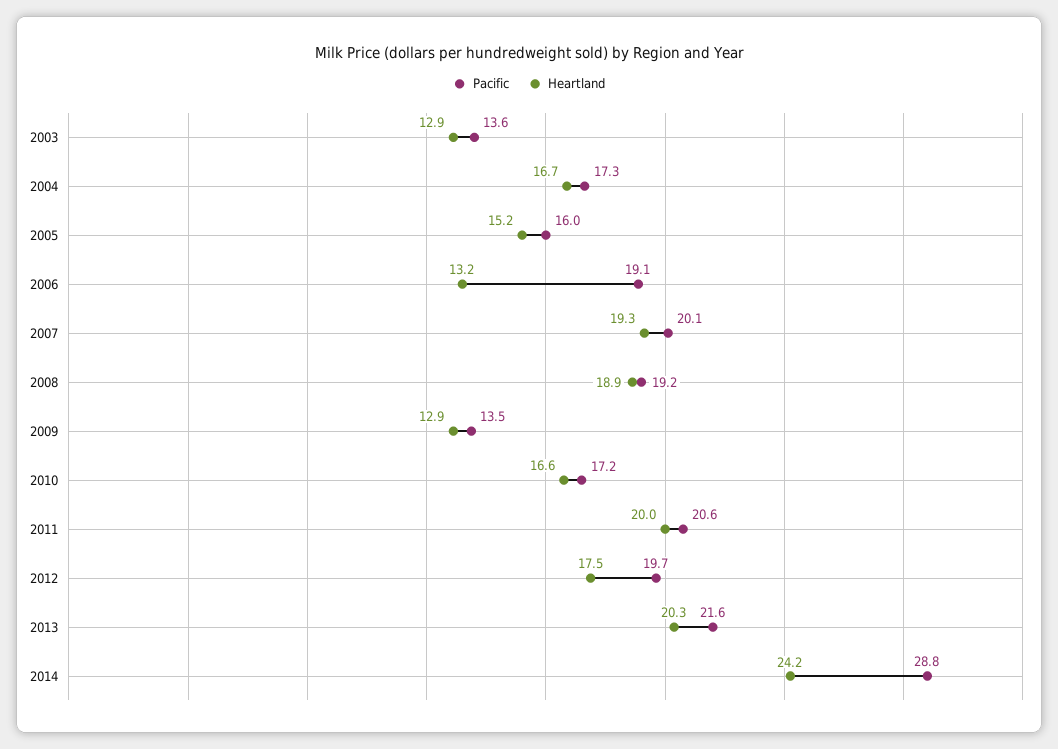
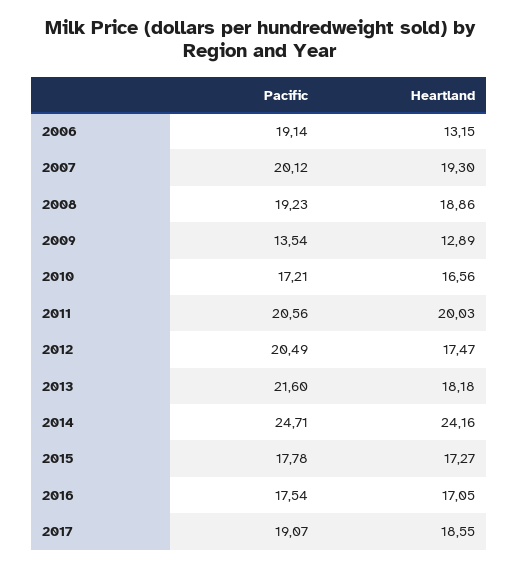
Pacific, 2003: 13.6 -> none
Heartland, 2003: 12.9 -> none
Pacific, 2004: 17.3 -> none
Heartland, 2004: 16.7 -> none
Pacific, 2005: 16 -> none
Heartland, 2005: 15.2 -> none
Pacific, 2012: 19.7 -> 20.49
Heartland, 2013: 20.3 -> 18.18
Pacific, 2014: 28.8 -> 24.71
Pacific, 2015: none -> 17.78
Heartland, 2015: none -> 17.27
Pacific, 2016: none -> 17.54
Heartland, 2016: none -> 17.05
Pacific, 2017: none -> 19.07
Heartland, 2017: none -> 18.55

